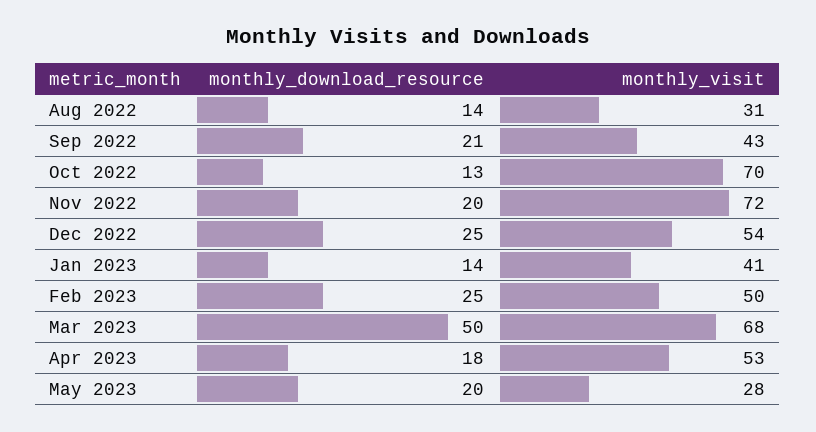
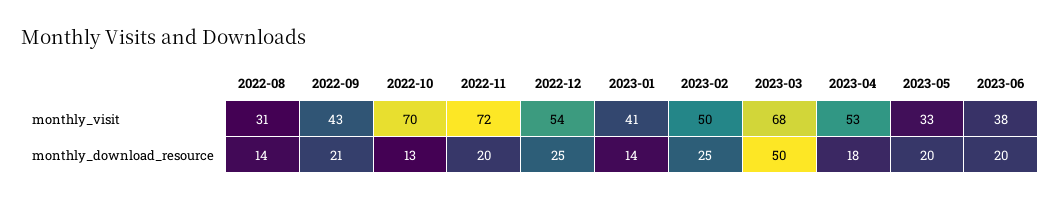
monthly_visit, May 2023: 28 -> 33
monthly_visit, 2023-06: none -> 38
monthly_download_resource, 2023-06: none -> 20

